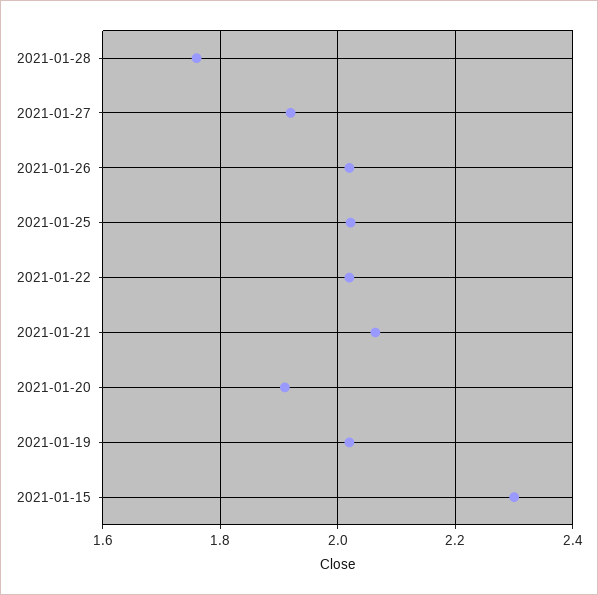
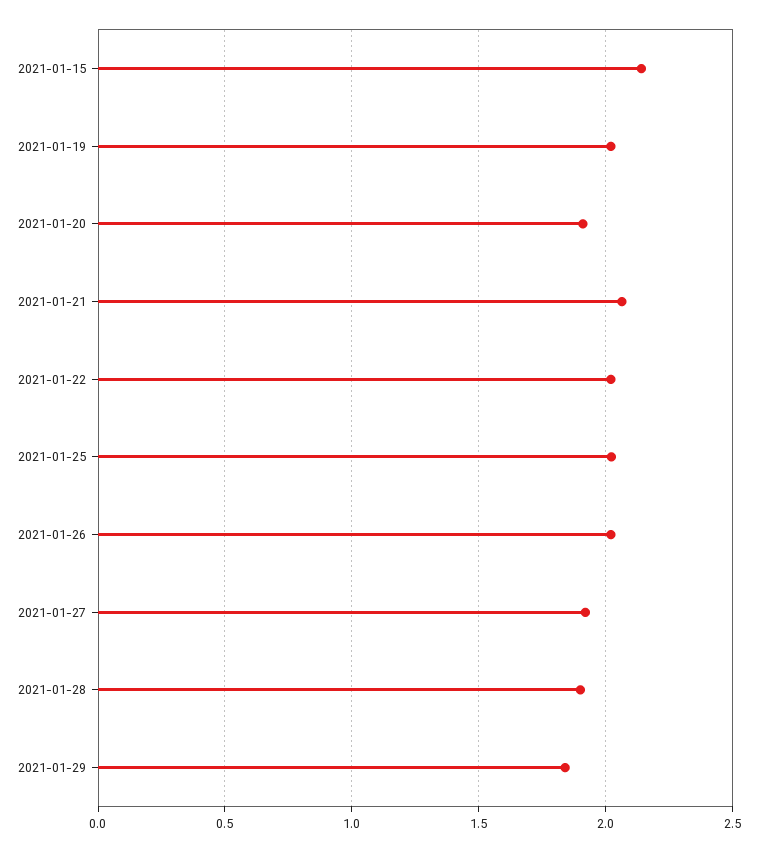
2021-01-28: 1.76 -> 1.9
2021-01-15: 2.3 -> 2.15
2021-01-29: none -> 1.85

